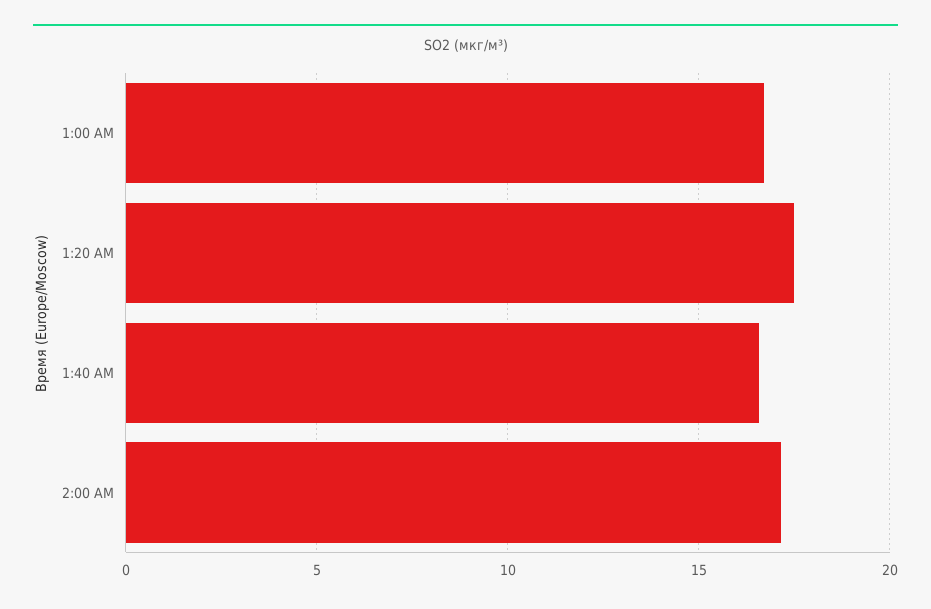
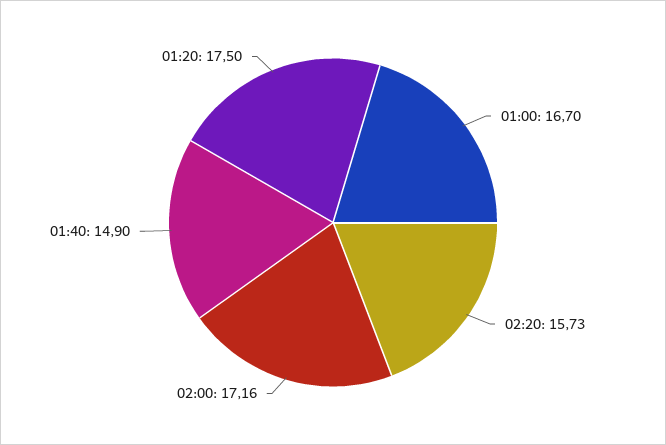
1:40 AM: 16.5 -> 14.9
02:20: none -> 15.73

